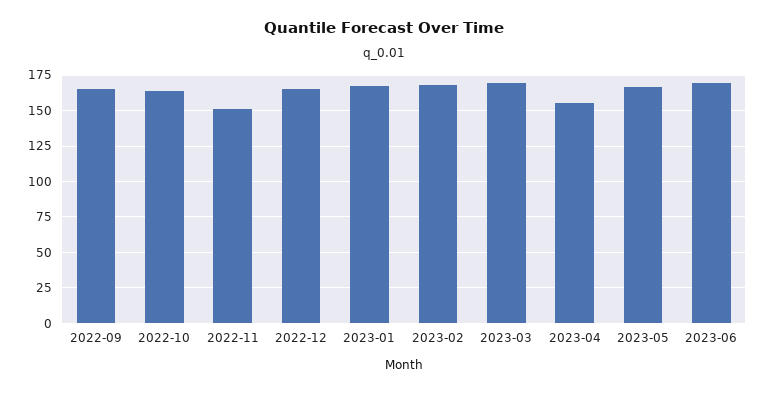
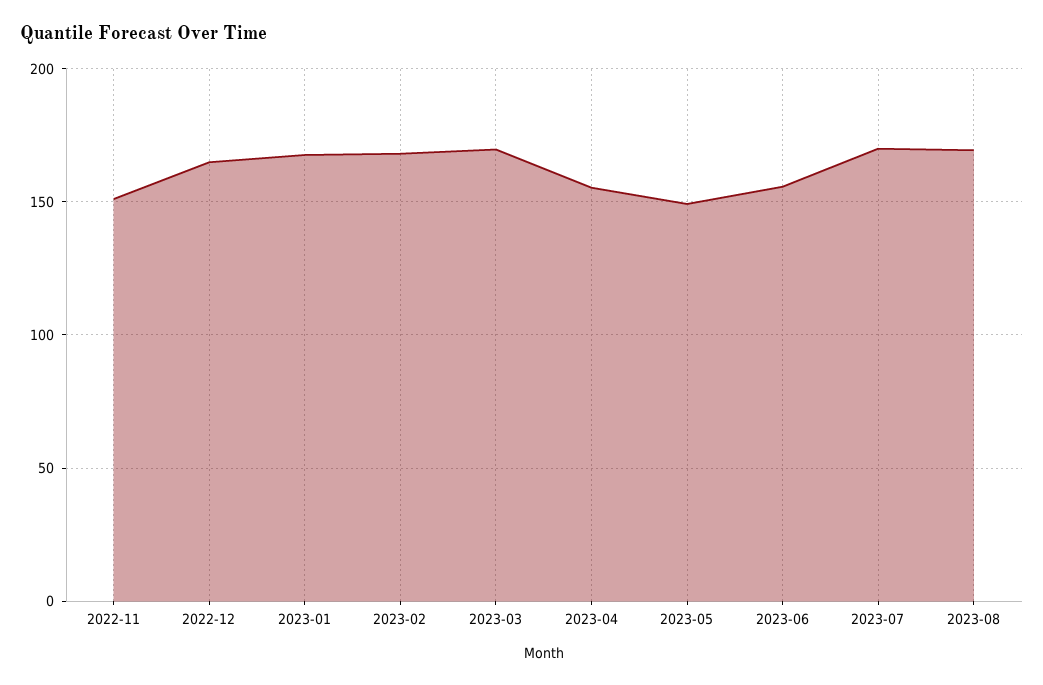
2022-09: 165 -> none
2022-10: 165 -> none
2023-05: 165 -> 150
2023-06: 170 -> 155
2023-07: none -> 170
2023-08: none -> 170

